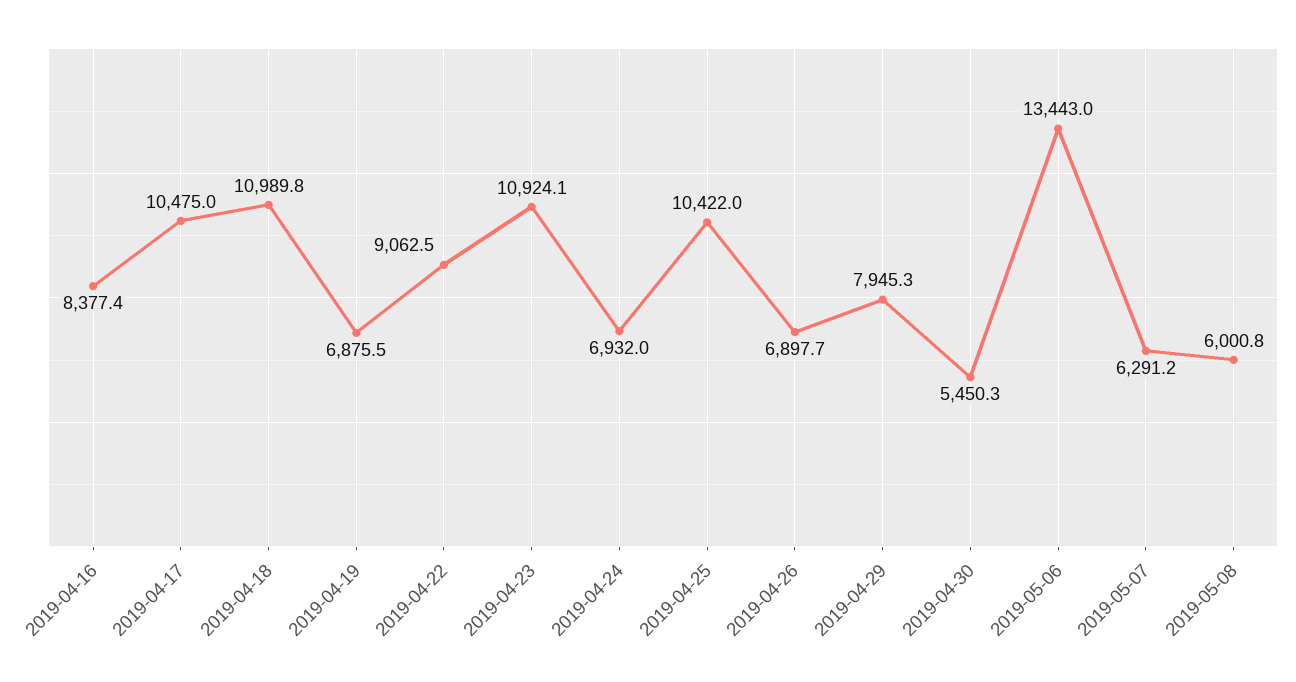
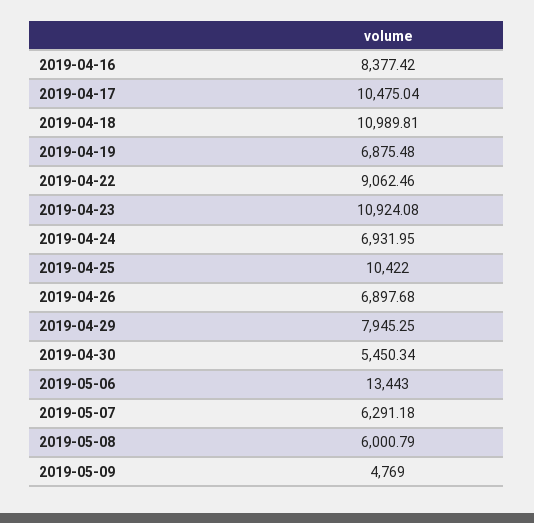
2019-05-09: none -> 4769

